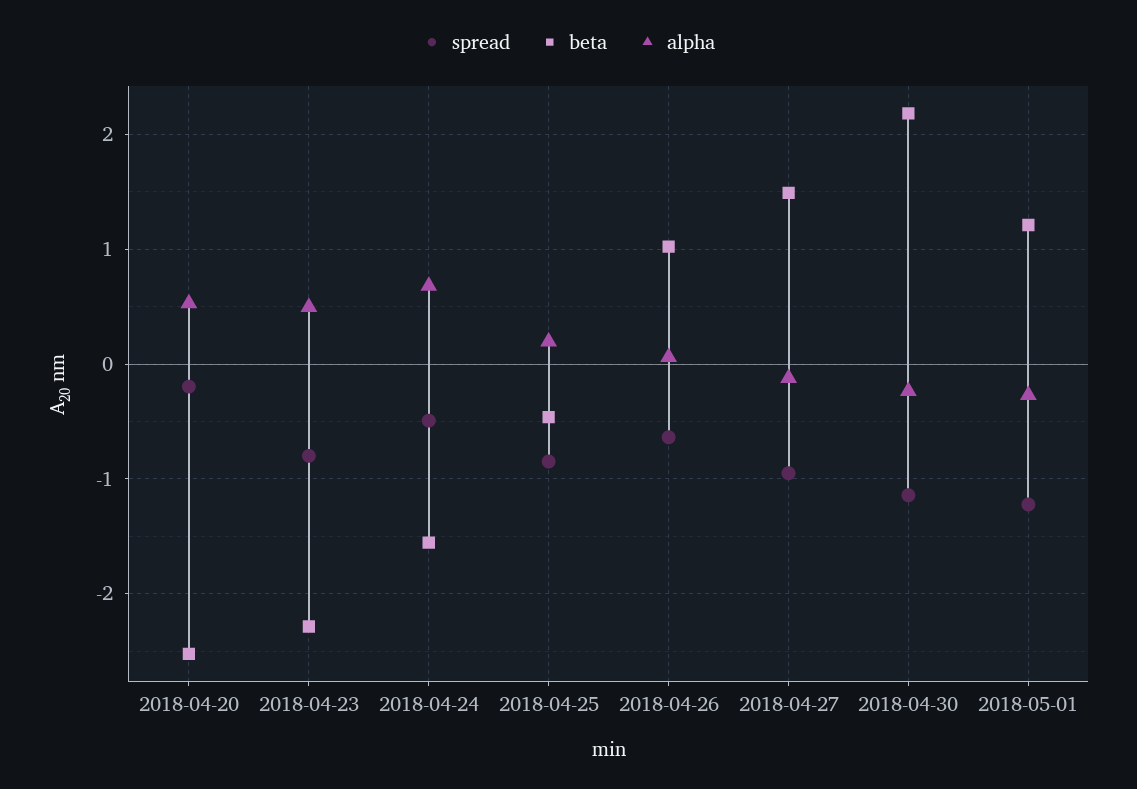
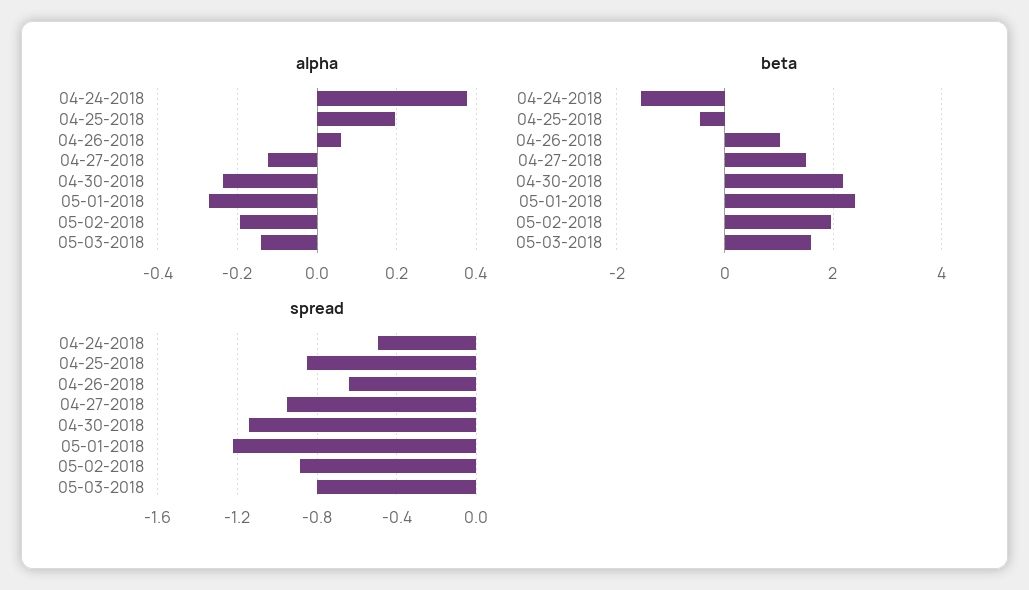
spread, 2018-04-20: -0.2 -> none
beta, 2018-04-20: -2.5 -> none
alpha, 2018-04-20: 0.5 -> none
spread, 2018-04-23: -0.8 -> none
beta, 2018-04-23: -2.3 -> none
alpha, 2018-04-23: 0.5 -> none
alpha, 2018-04-24: 0.7 -> 0.38
beta, 2018-05-01: 1.2 -> 2.4
alpha, 05-02-2018: none -> -0.2
alpha, 05-03-2018: none -> -0.14
beta, 05-02-2018: none -> 2
beta, 05-03-2018: none -> 1.6
spread, 05-02-2018: none -> -0.9
spread, 05-03-2018: none -> -0.8

